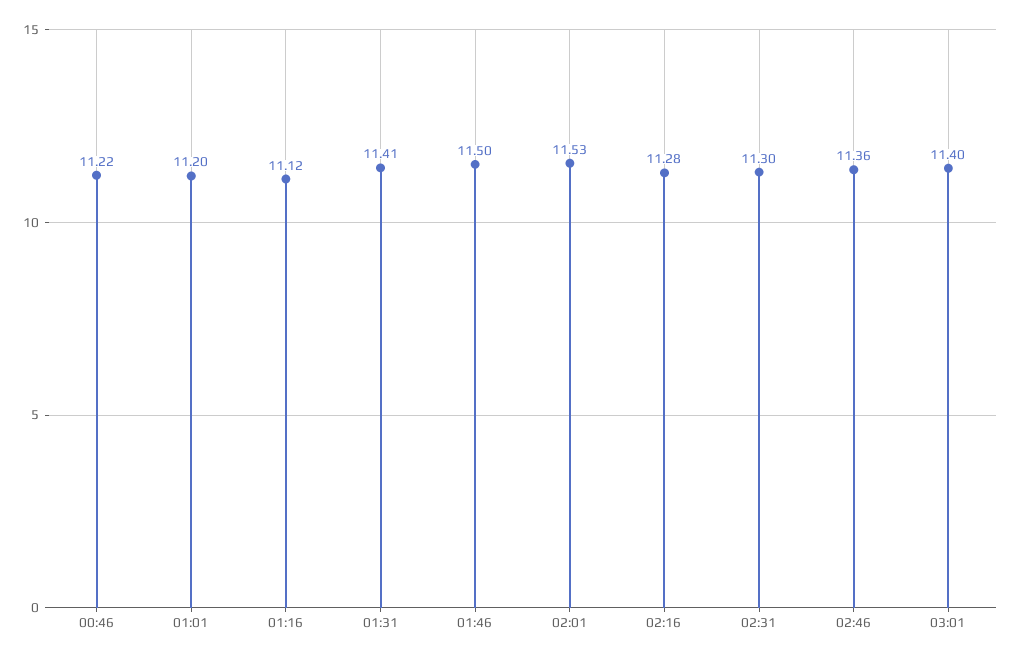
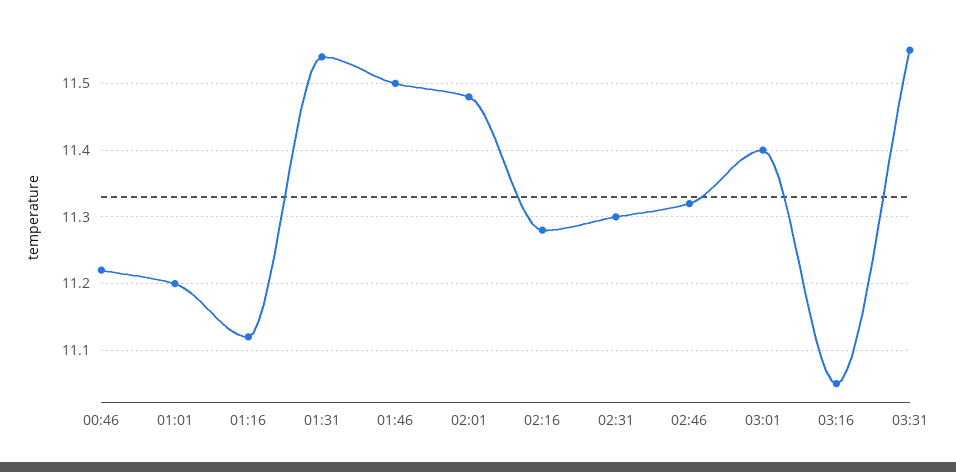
01:31: 11.41 -> 11.54
02:01: 11.53 -> 11.48
02:46: 11.36 -> 11.32
03:16: none -> 11.05
03:31: none -> 11.55

